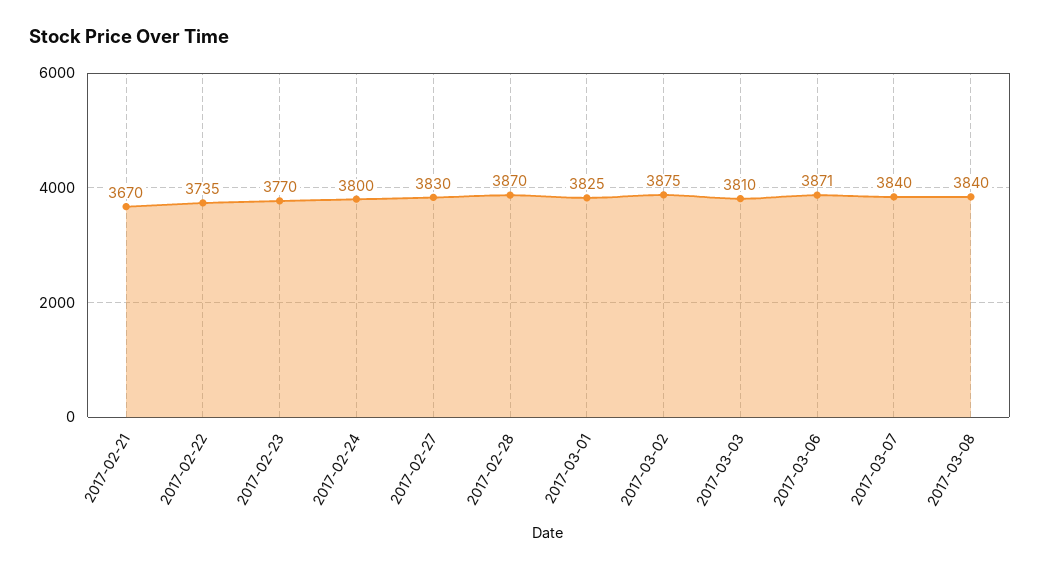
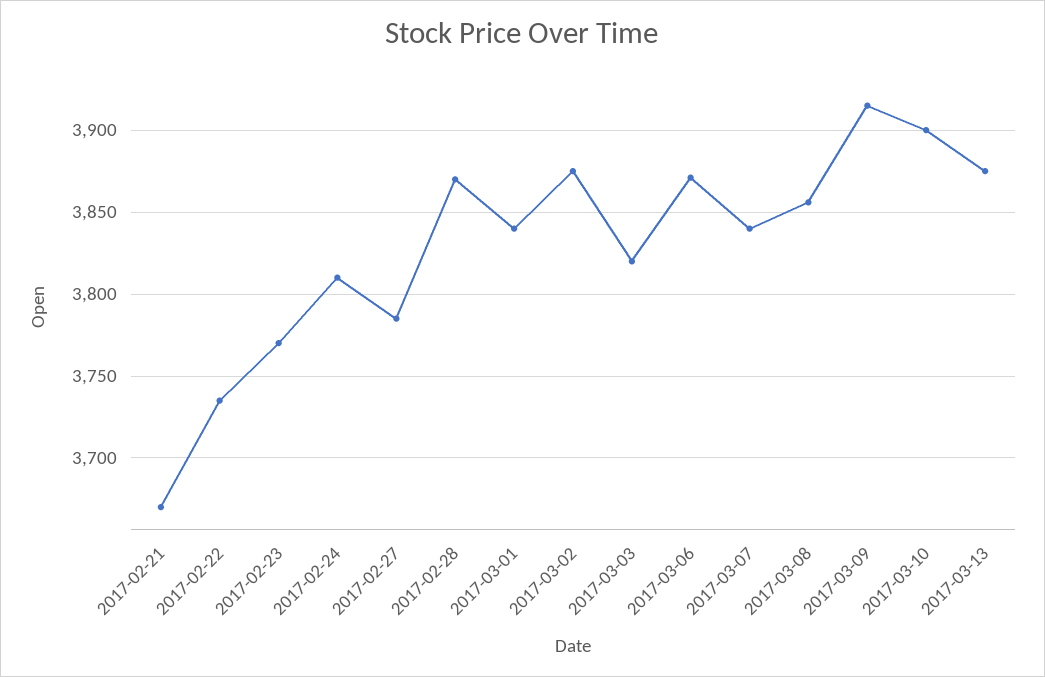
2017-02-24: 3800 -> 3810
2017-02-27: 3830 -> 3785
2017-03-01: 3825 -> 3840
2017-03-03: 3810 -> 3820
2017-03-08: 3840 -> 3855
2017-03-09: none -> 3915
2017-03-10: none -> 3900
2017-03-13: none -> 3875

